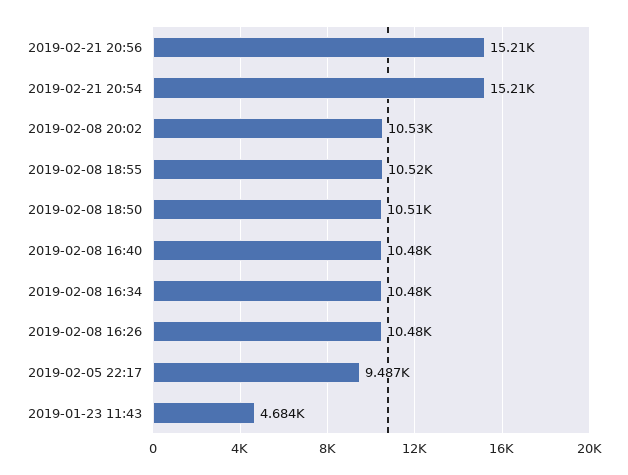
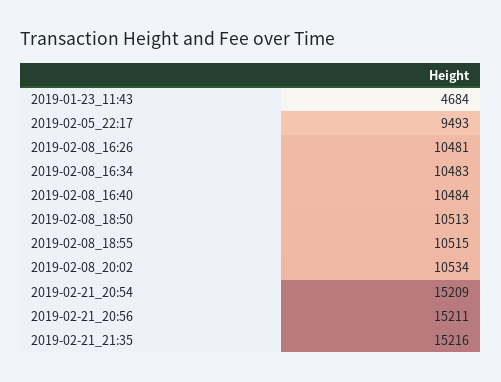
2019-02-05 22:17: 9487 -> 9493
2019-02-21_21:35: none -> 15216

